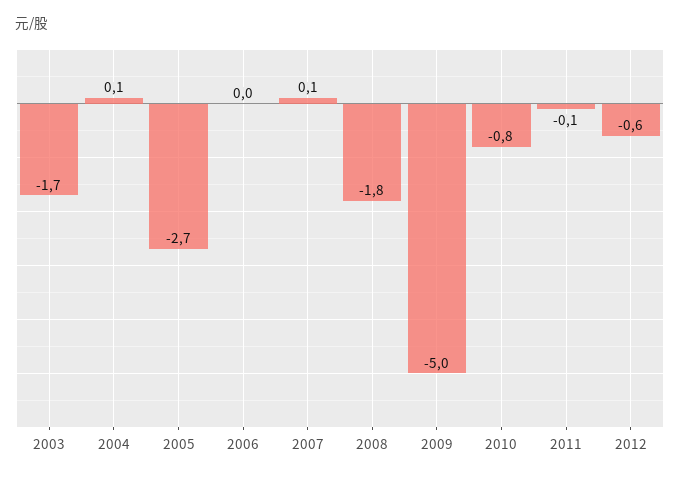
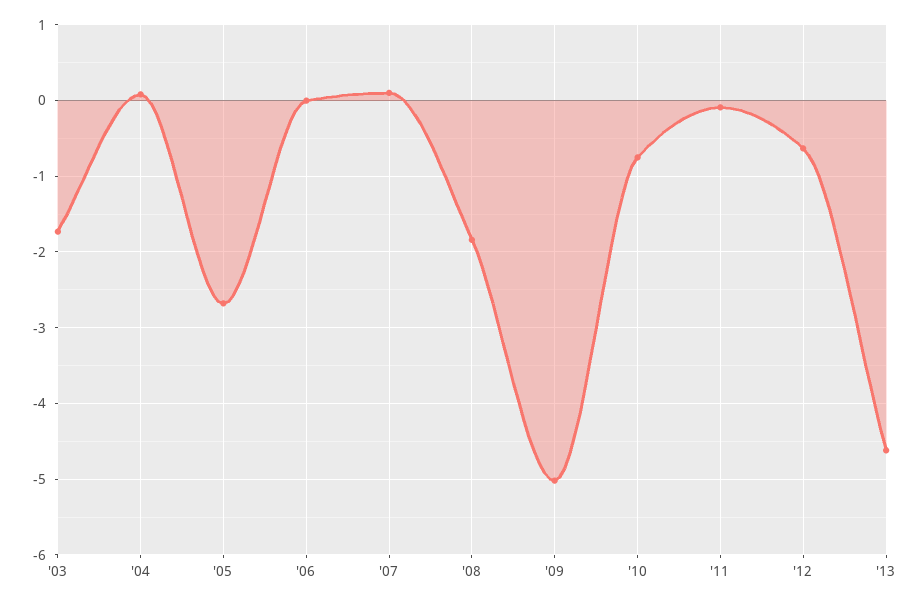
'13: none -> -4.6

